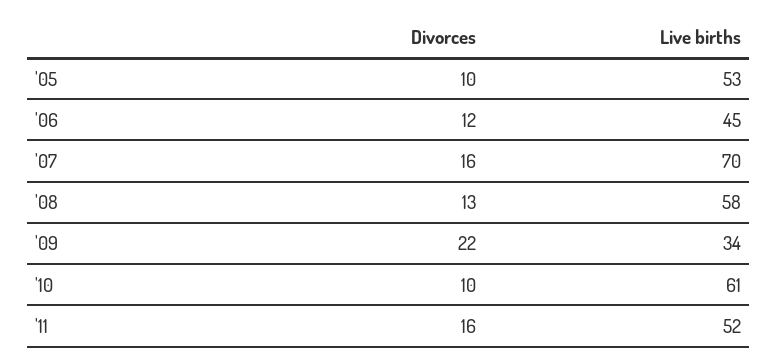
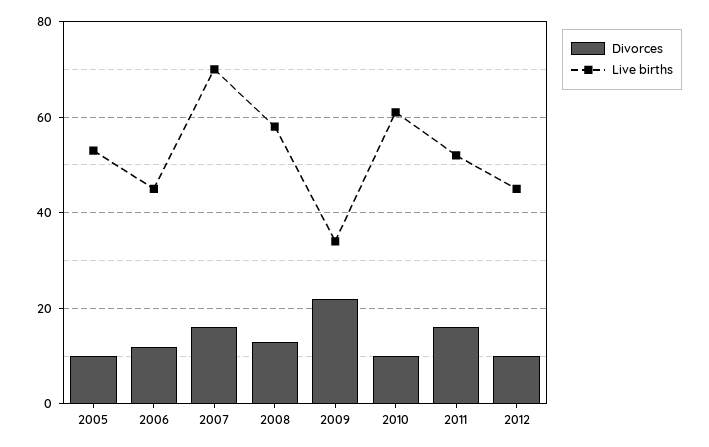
Divorces, 2012: none -> 10
Live births, 2012: none -> 45

